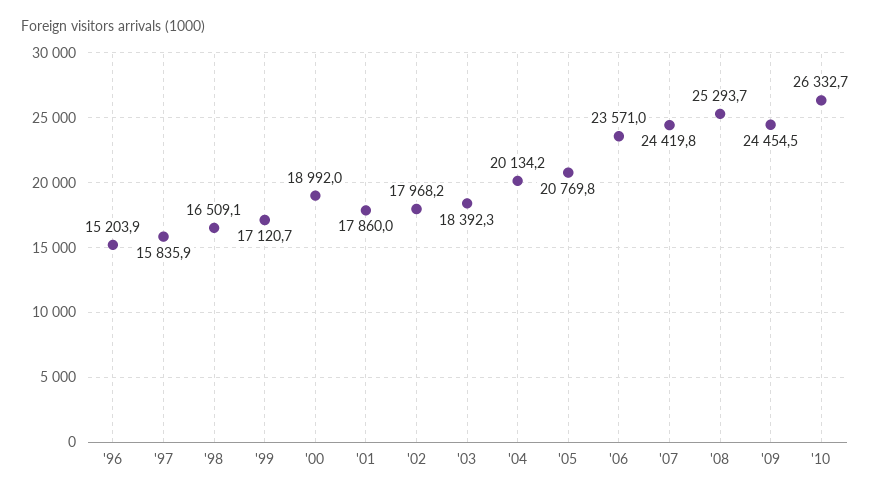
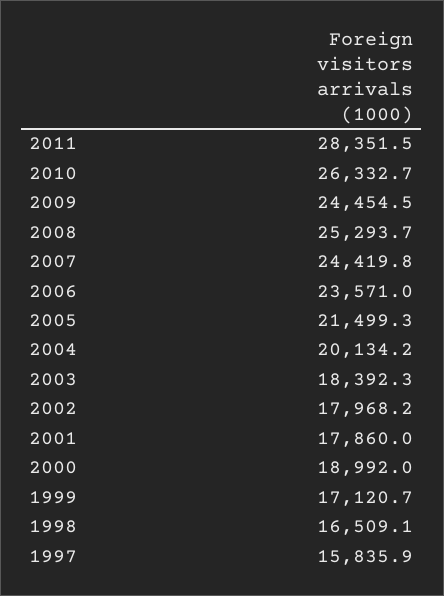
'96: 15203.9 -> none
'05: 20769.8 -> 21499.3
2011: none -> 28351.5

